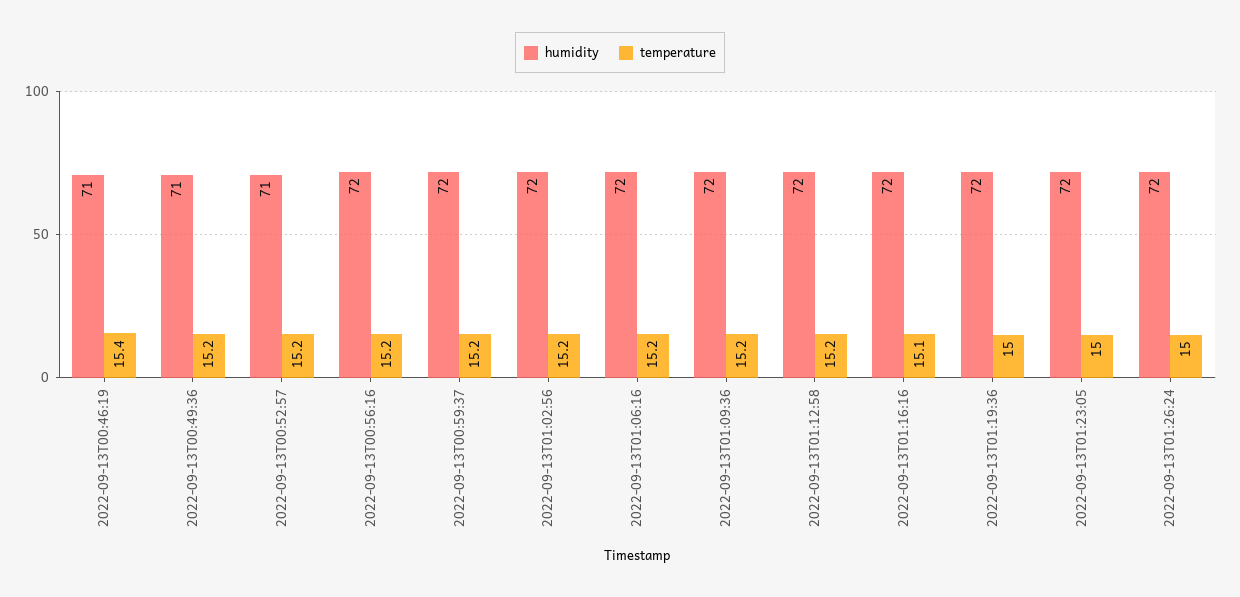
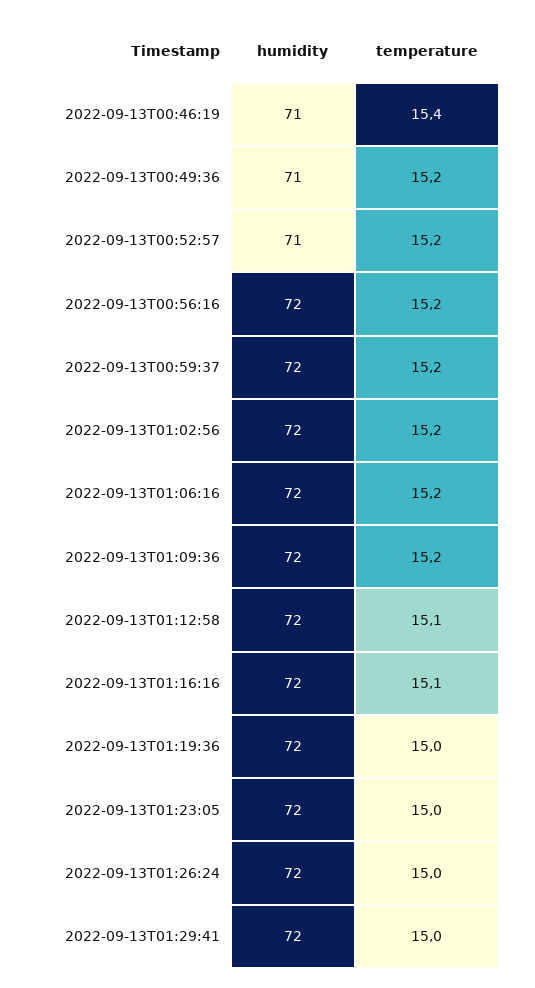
temperature, 2022-09-13T01:12:58: 15.2 -> 15.1
humidity, 2022-09-13T01:29:41: none -> 72
temperature, 2022-09-13T01:29:41: none -> 15

